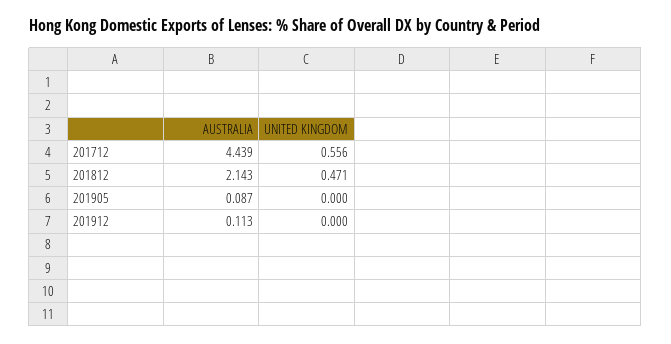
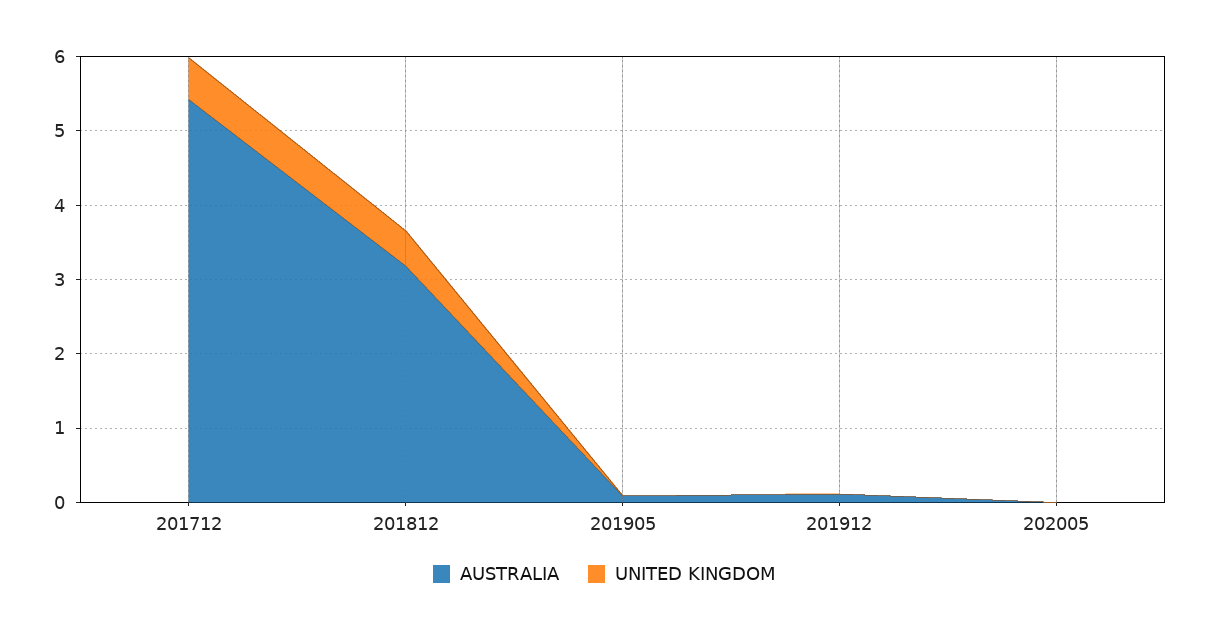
AUSTRALIA, 201712: 4.439 -> 5.4
AUSTRALIA, 201812: 2.143 -> 3.2
AUSTRALIA, 202005: none -> 0
UNITED KINGDOM, 202005: none -> 0

